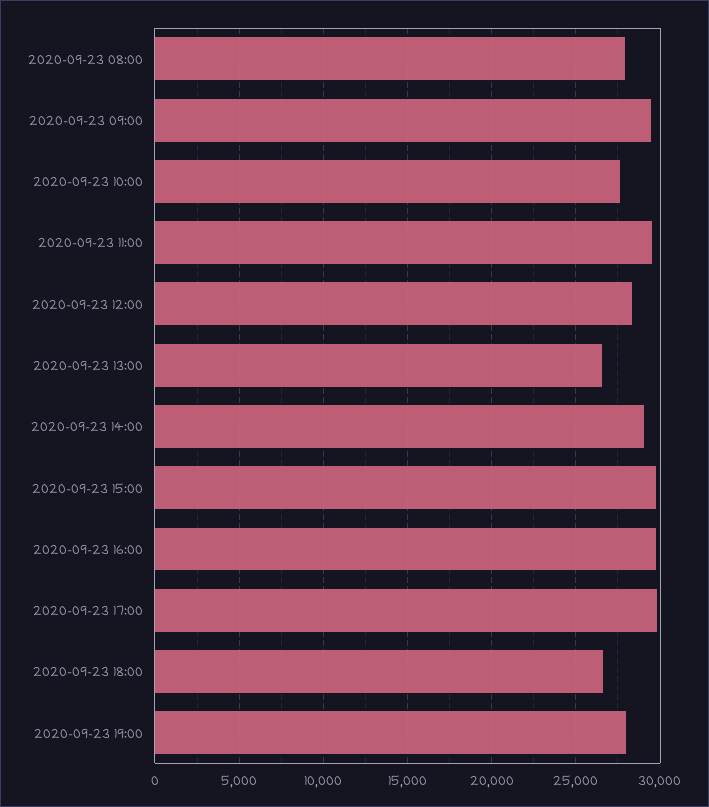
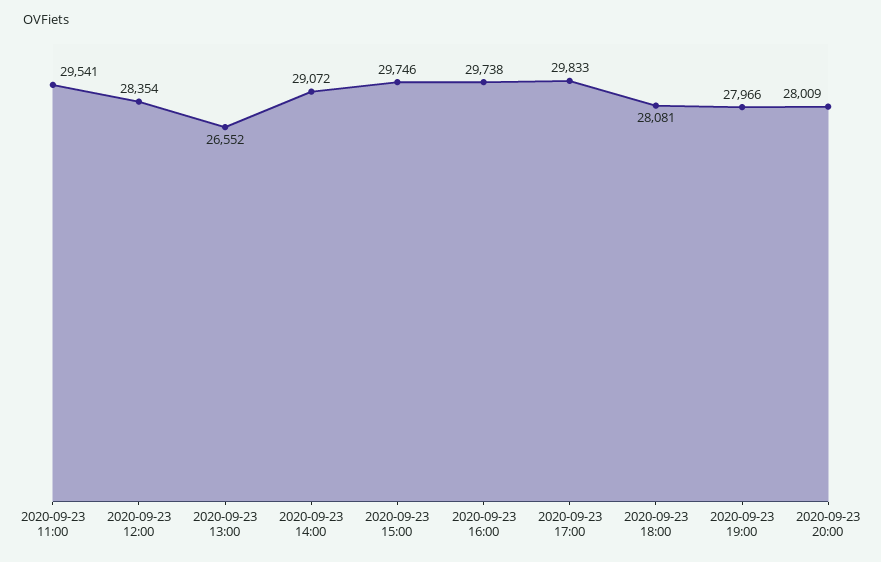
2020-09-23 08:00: 28000 -> none
2020-09-23 09:00: 29500 -> none
2020-09-23 10:00: 27500 -> none
2020-09-23 18:00: 26500 -> 28081
2020-09-23 20:00: none -> 28009

